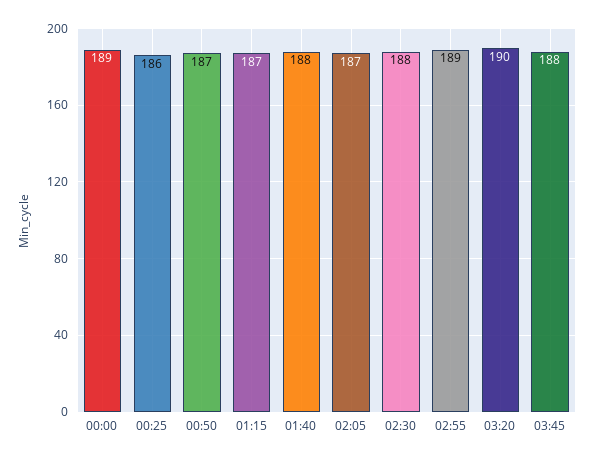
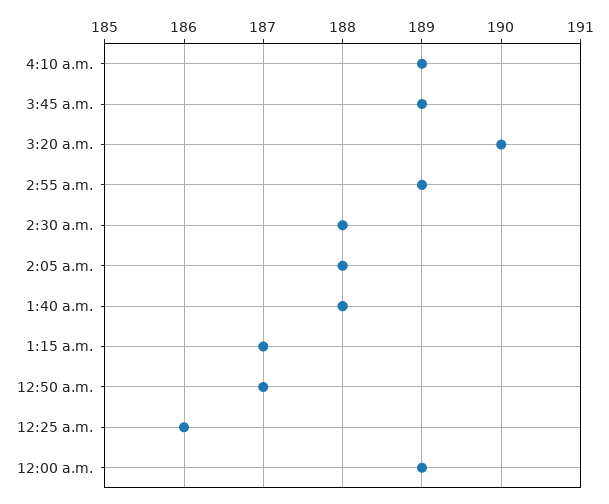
02:05: 187 -> 188
03:45: 188 -> 189
4:10 a.m.: none -> 189

